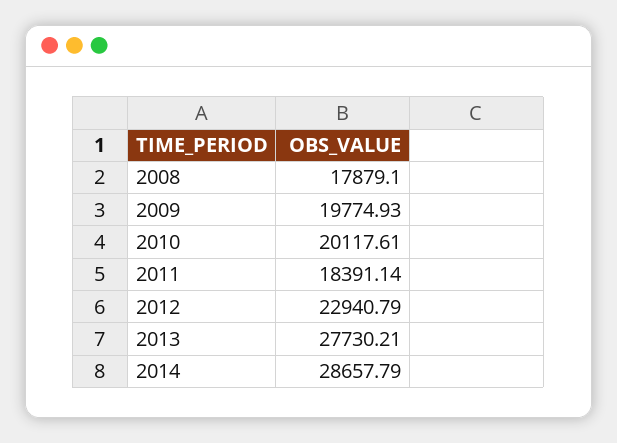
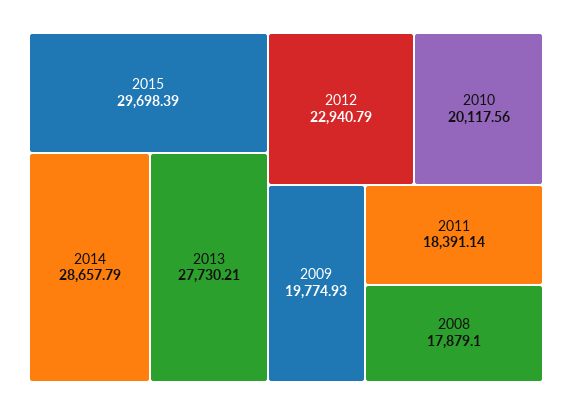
2010: 20117.61 -> 20117.56
2015: none -> 29698.39

